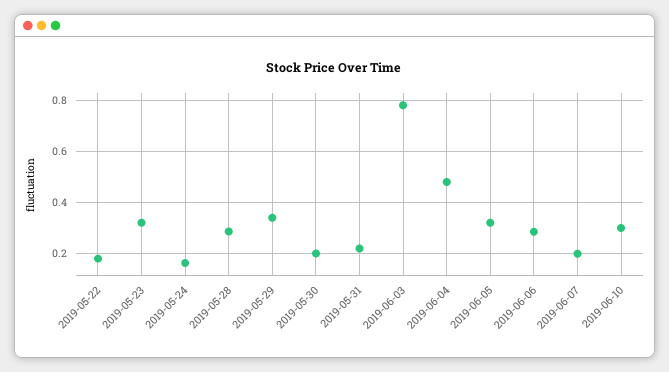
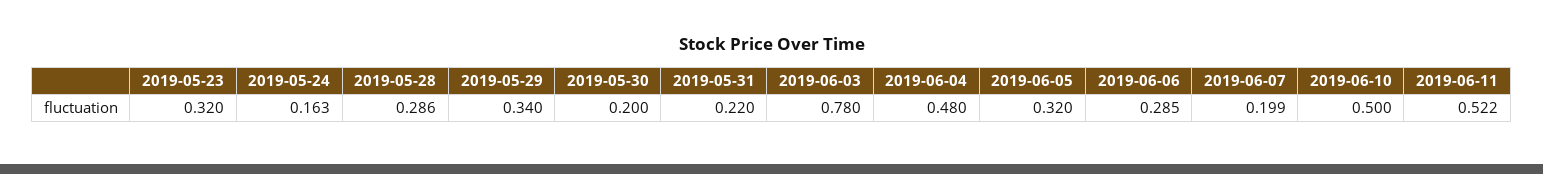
2019-05-22: 0.175 -> none
2019-06-10: 0.3 -> 0.5
2019-06-11: none -> 0.522

